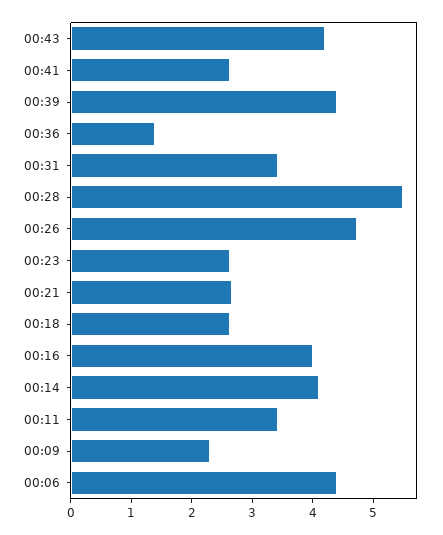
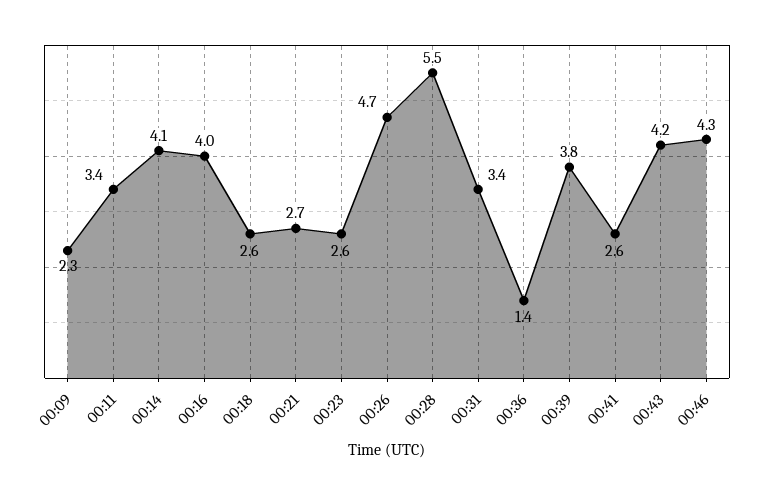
00:39: 4.4 -> 3.8
00:06: 4.4 -> none
00:46: none -> 4.3

